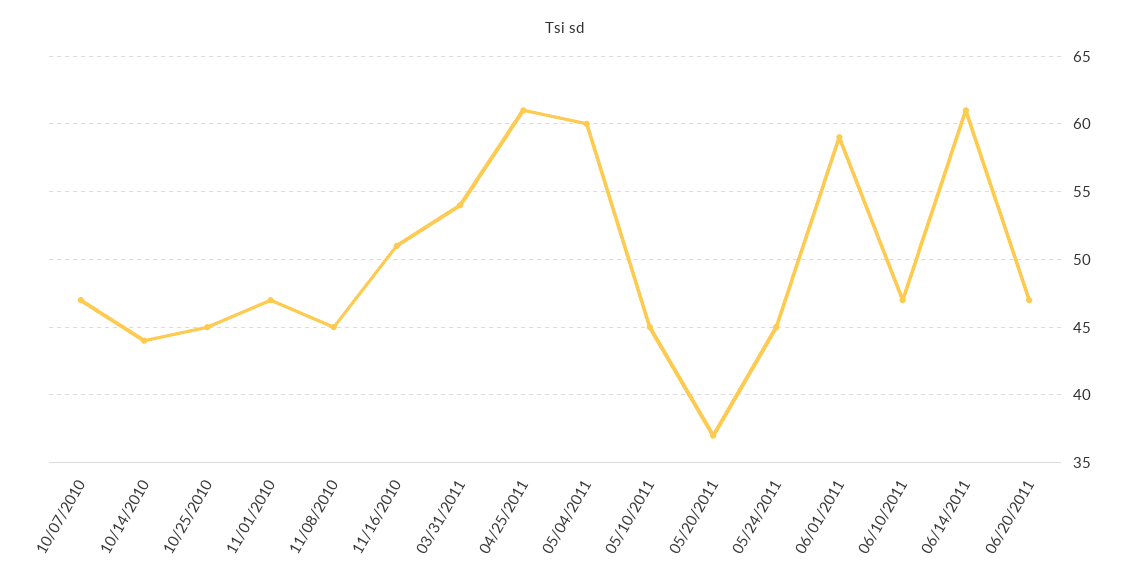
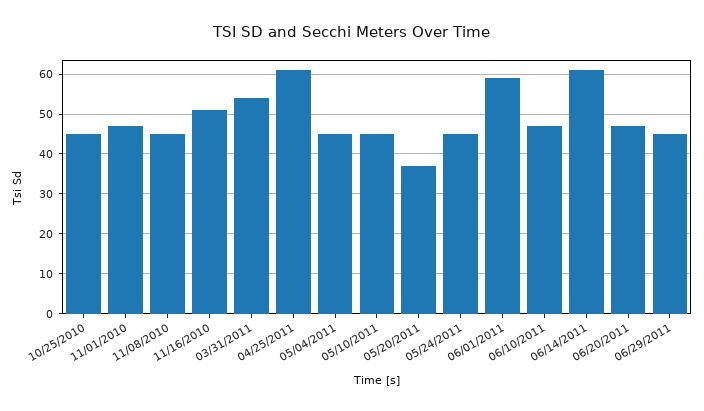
10/07/2010: 47 -> none
10/14/2010: 44 -> none
05/04/2011: 60 -> 45
06/29/2011: none -> 45

